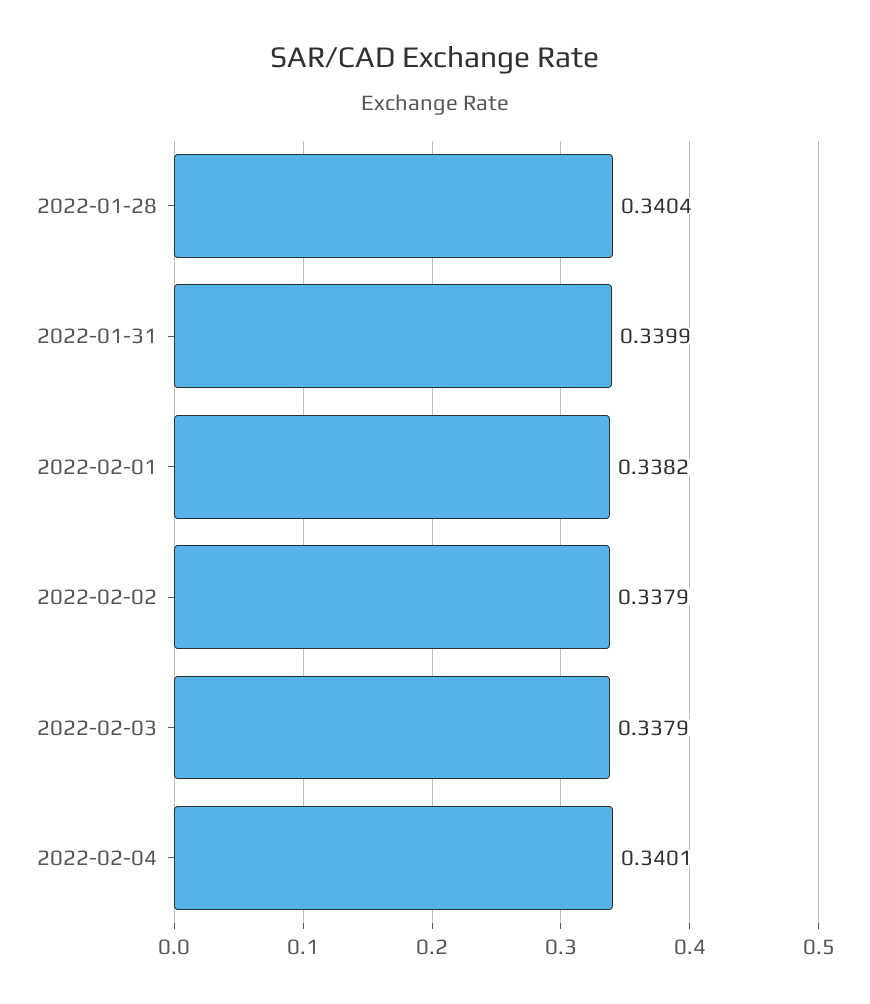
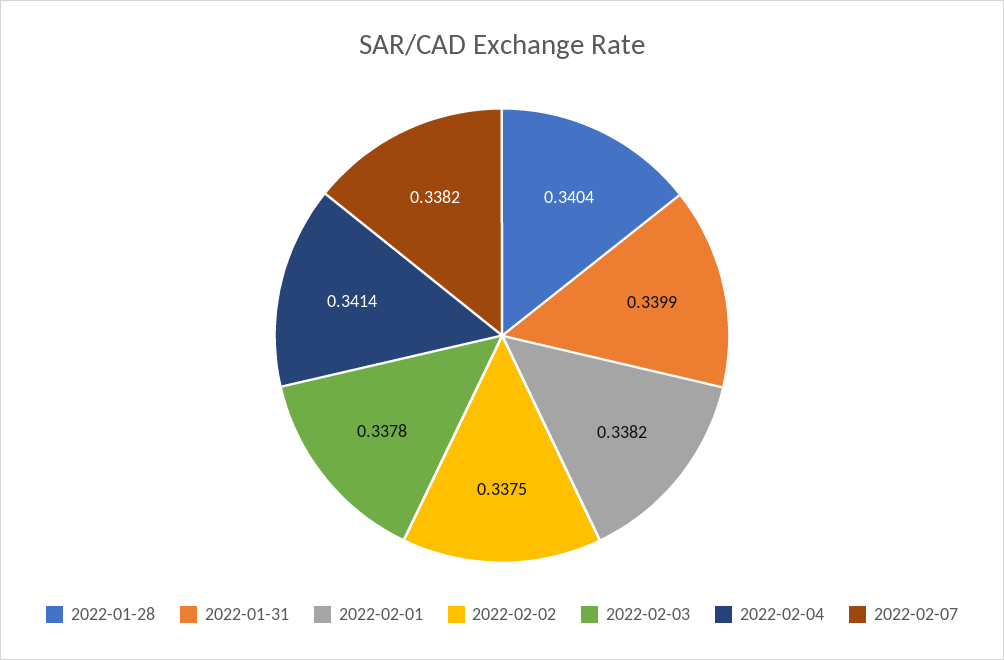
2022-02-02: 0.3379 -> 0.3375
2022-02-03: 0.3379 -> 0.3378
2022-02-04: 0.3401 -> 0.3414
2022-02-07: none -> 0.3382

